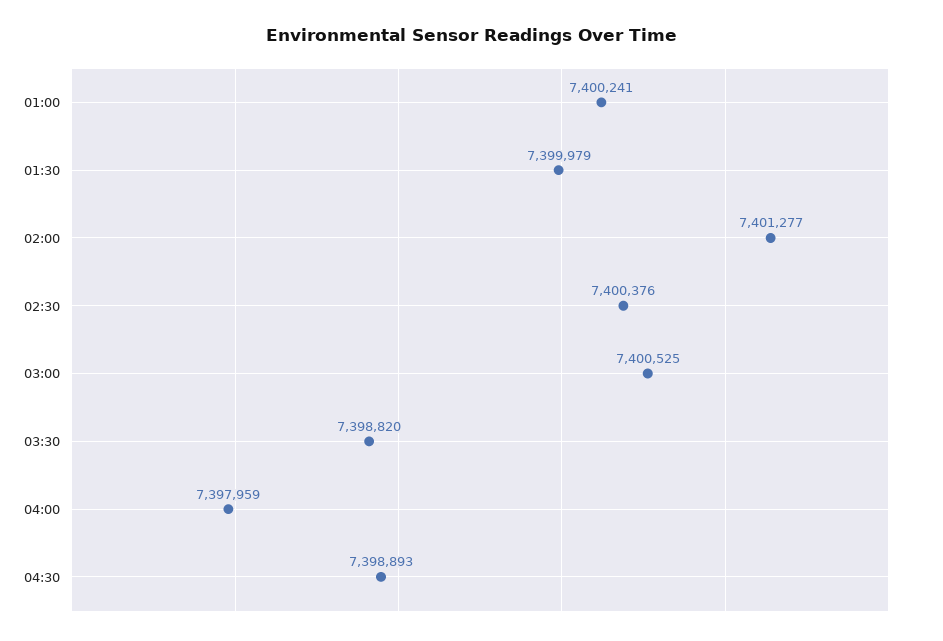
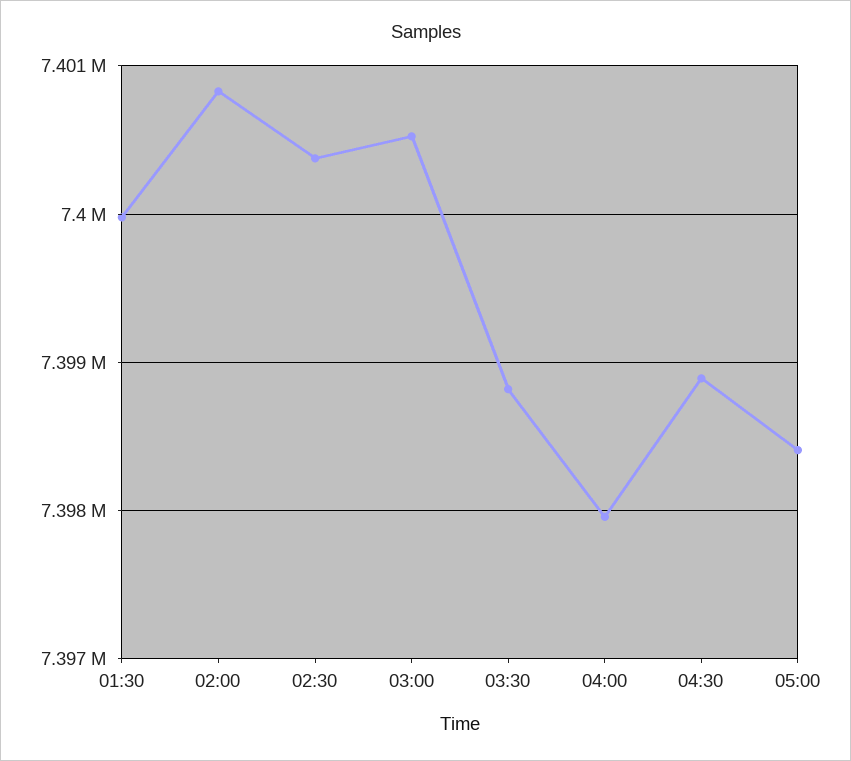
01:00: 7400241 -> none
02:00: 7401277 -> 7400800
05:00: none -> 7398400

